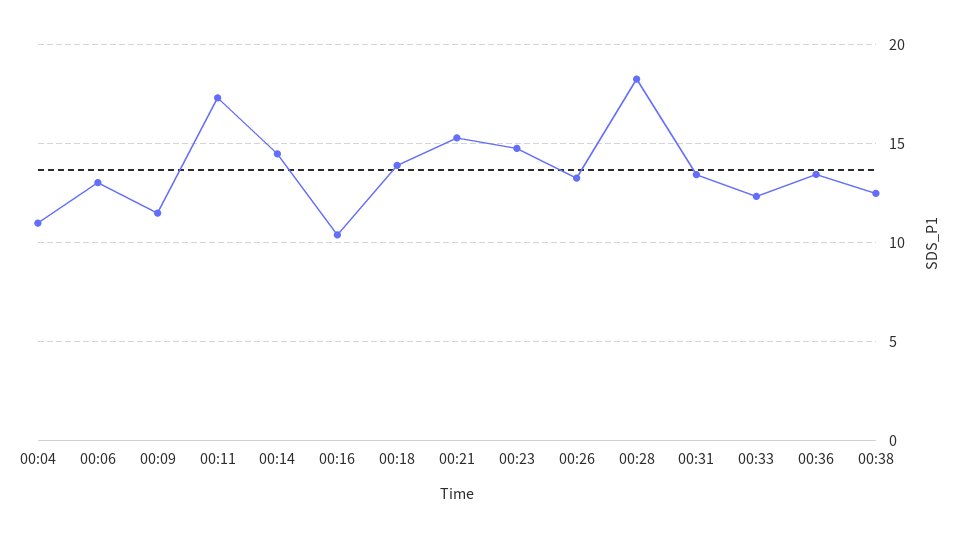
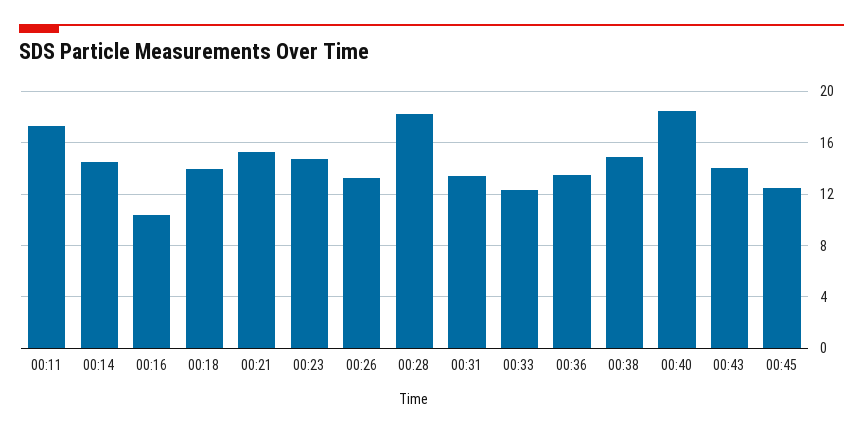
00:04: 11 -> none
00:06: 13 -> none
00:09: 11.5 -> none
00:38: 12.5 -> 15
00:40: none -> 18.5
00:43: none -> 14
00:45: none -> 12.5

